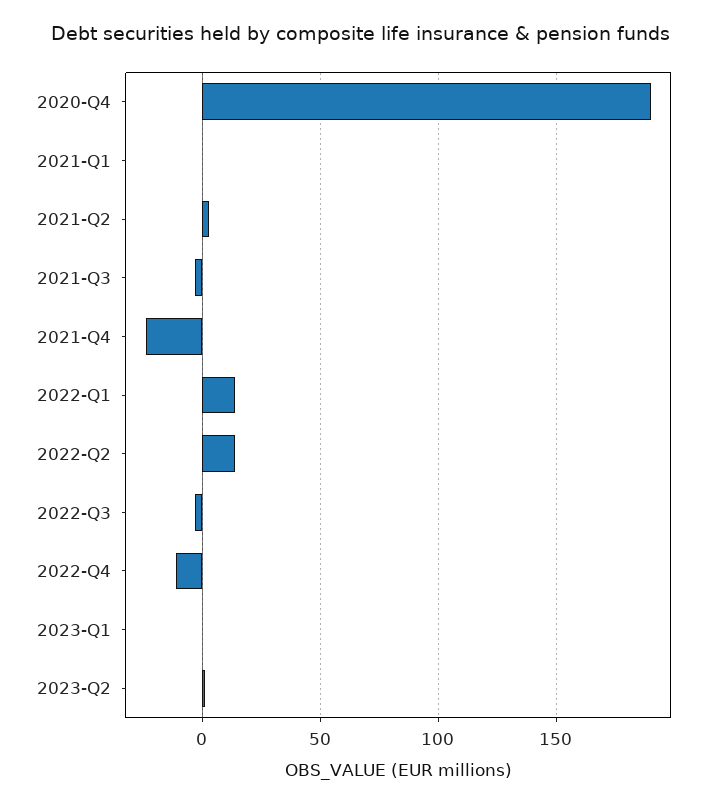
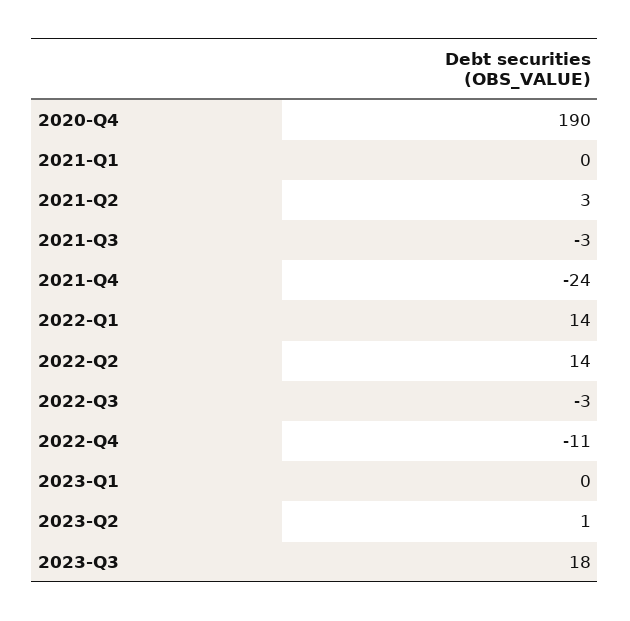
2023-Q3: none -> 18

